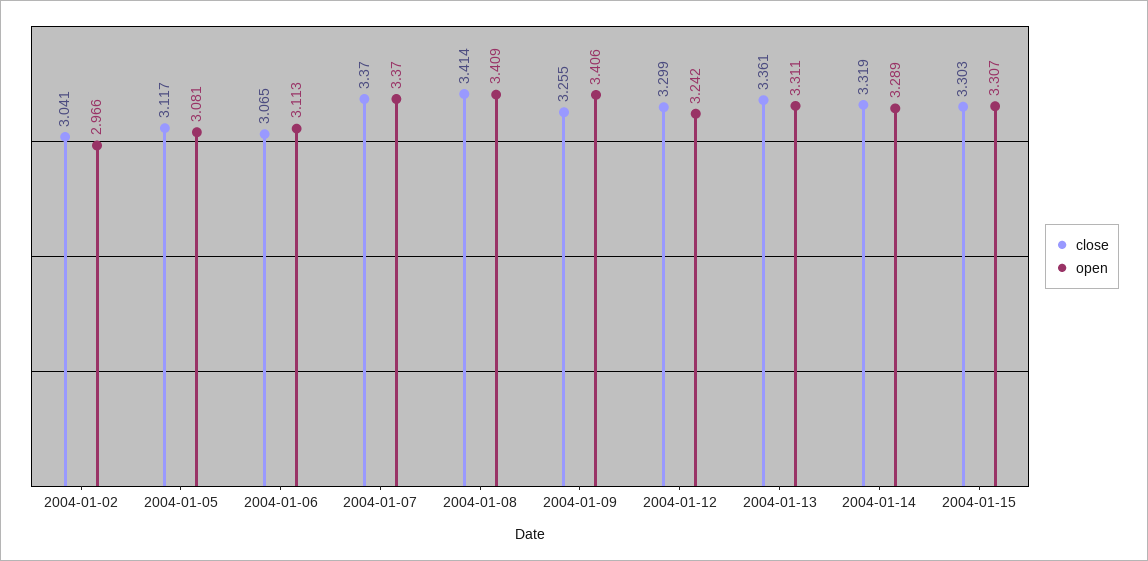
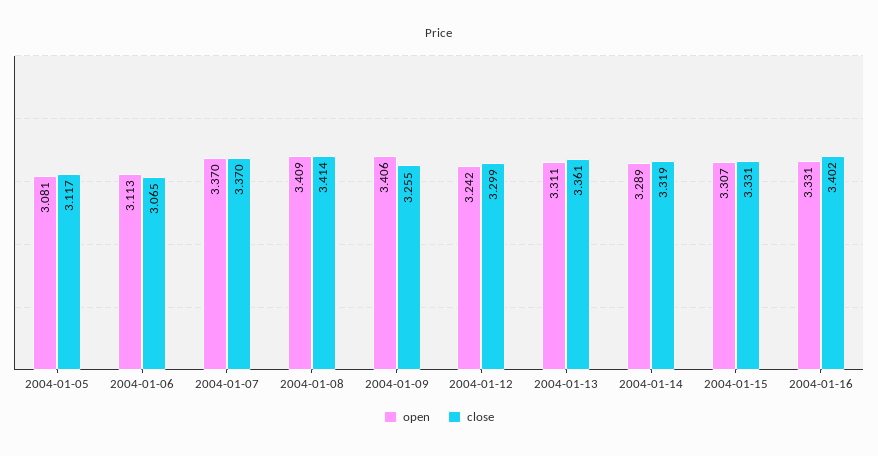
close, 2004-01-02: 3.041 -> none
open, 2004-01-02: 2.966 -> none
close, 2004-01-15: 3.303 -> 3.331
open, 2004-01-16: none -> 3.331
close, 2004-01-16: none -> 3.402

